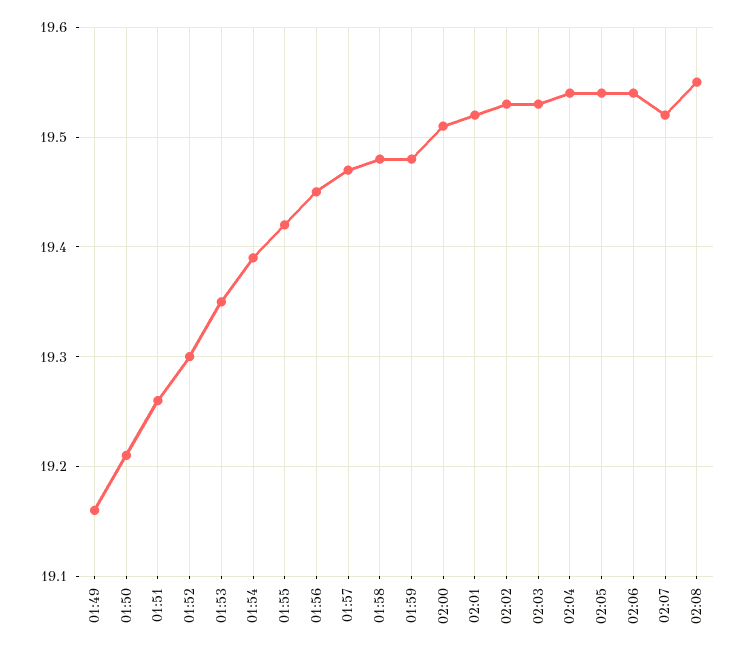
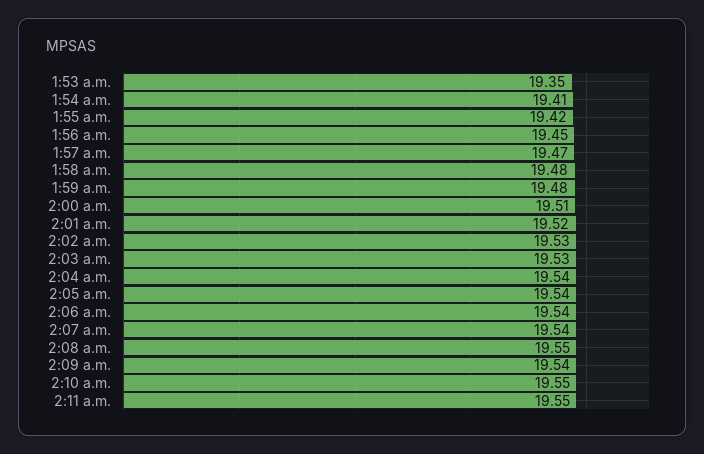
01:49: 19.16 -> none
01:50: 19.21 -> none
01:51: 19.26 -> none
01:52: 19.3 -> none
01:54: 19.39 -> 19.41
02:07: 19.52 -> 19.54
2:09 a.m.: none -> 19.54
2:10 a.m.: none -> 19.55
2:11 a.m.: none -> 19.55

